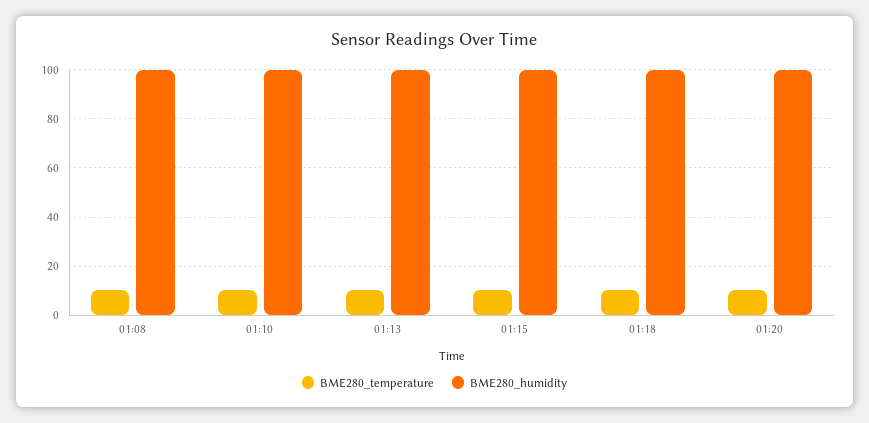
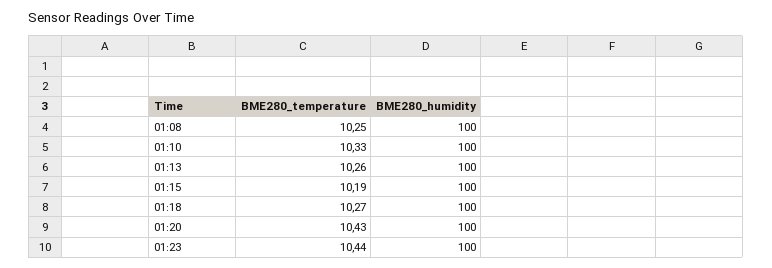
BME280_temperature, 01:23: none -> 10.44
BME280_humidity, 01:23: none -> 100

